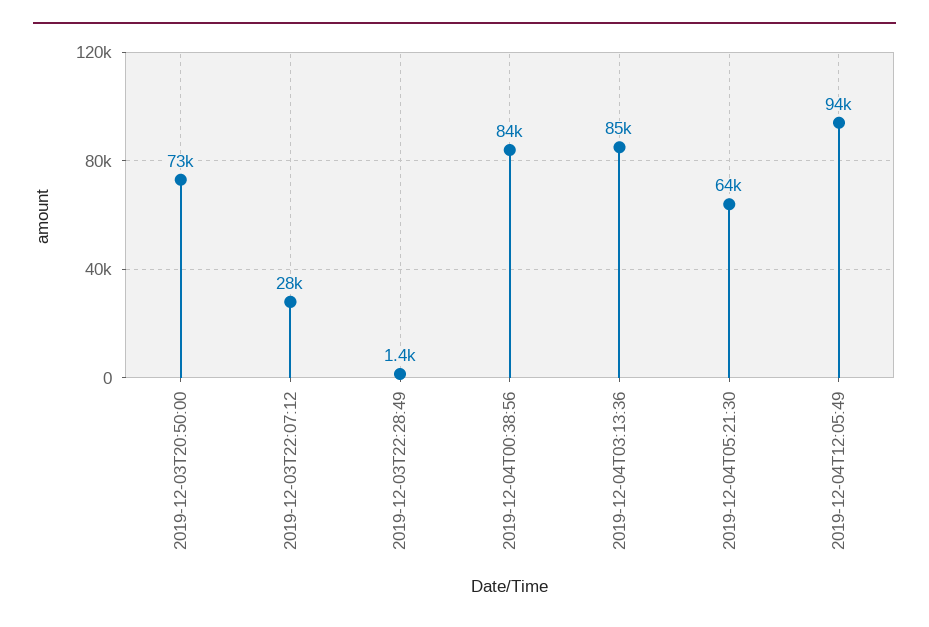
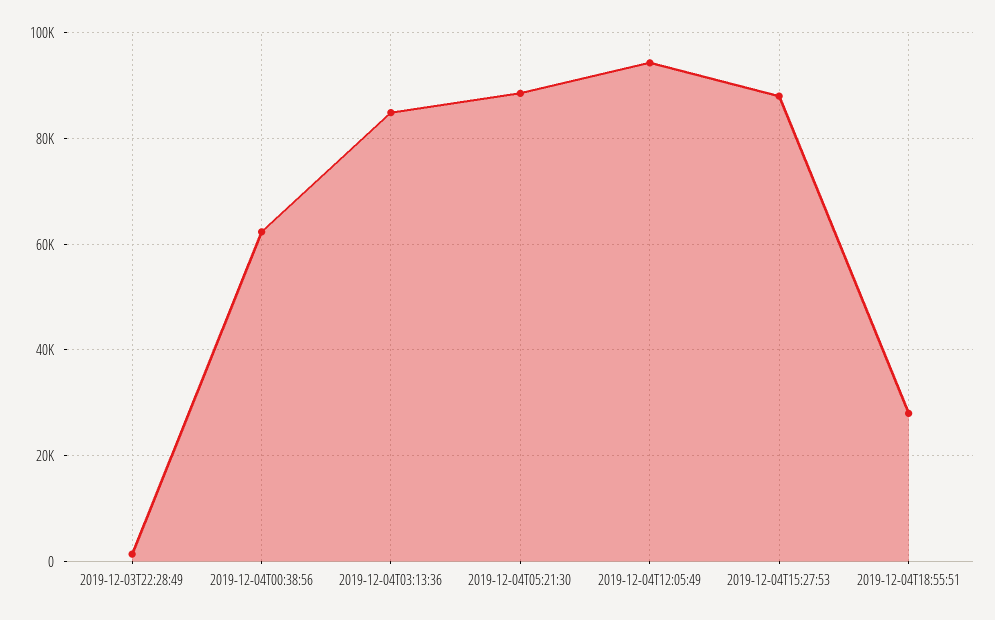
2019-12-03T20:50:00: 73000 -> none
2019-12-03T22:07:12: 28000 -> none
2019-12-04T00:38:56: 84000 -> 62000
2019-12-04T05:21:30: 64000 -> 88000
2019-12-04T15:27:53: none -> 88000
2019-12-04T18:55:51: none -> 28000

